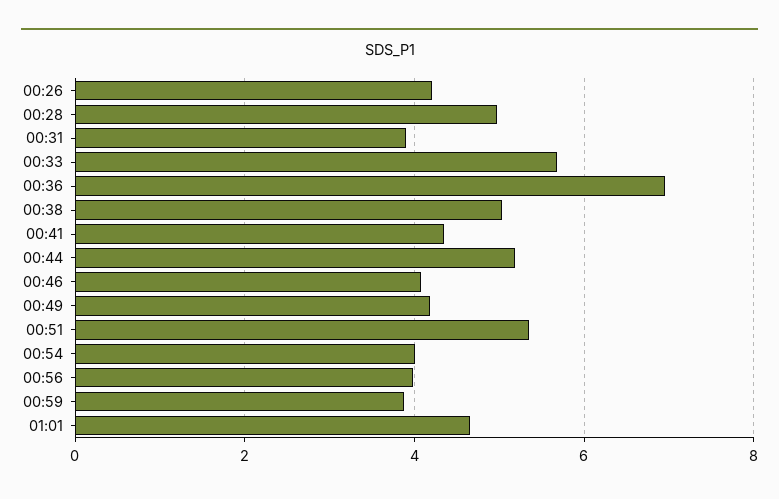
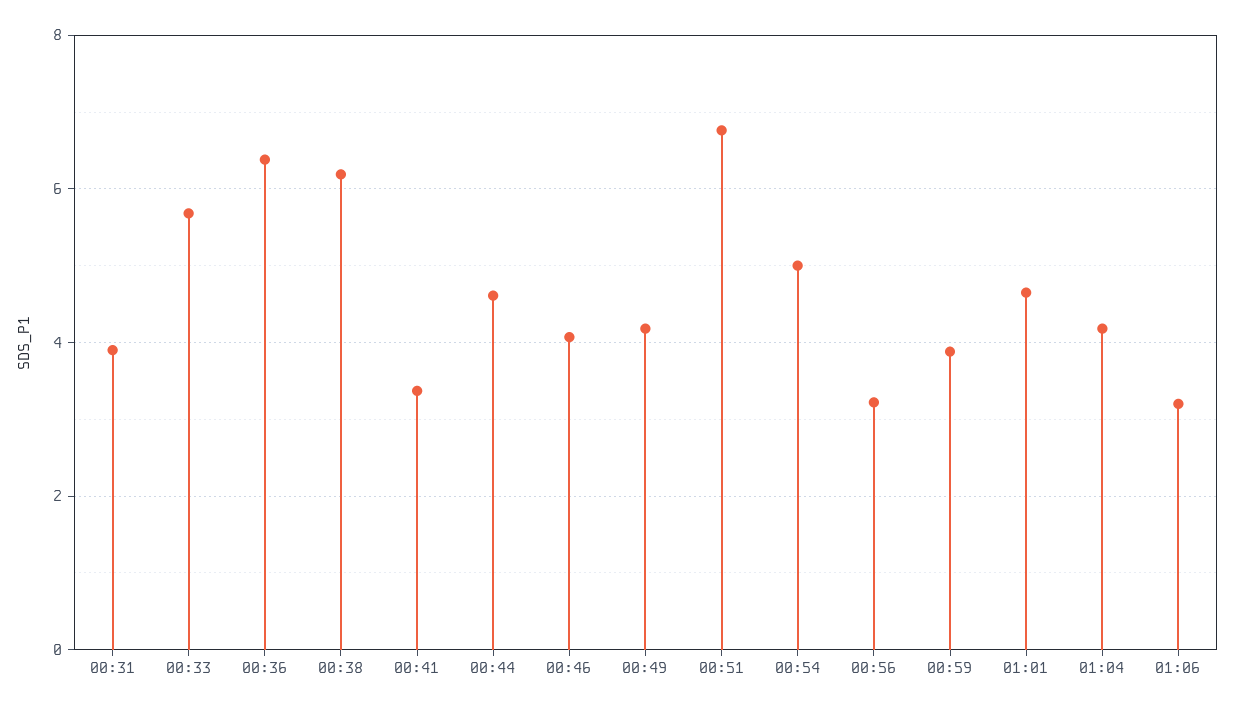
00:26: 4.2 -> none
00:28: 5 -> none
00:36: 7 -> 6.4
00:38: 5 -> 6.2
00:41: 4.4 -> 3.4
00:44: 5.2 -> 4.6
00:51: 5.4 -> 6.8
00:54: 4 -> 5
00:56: 4 -> 3.2
01:04: none -> 4.2
01:06: none -> 3.2

